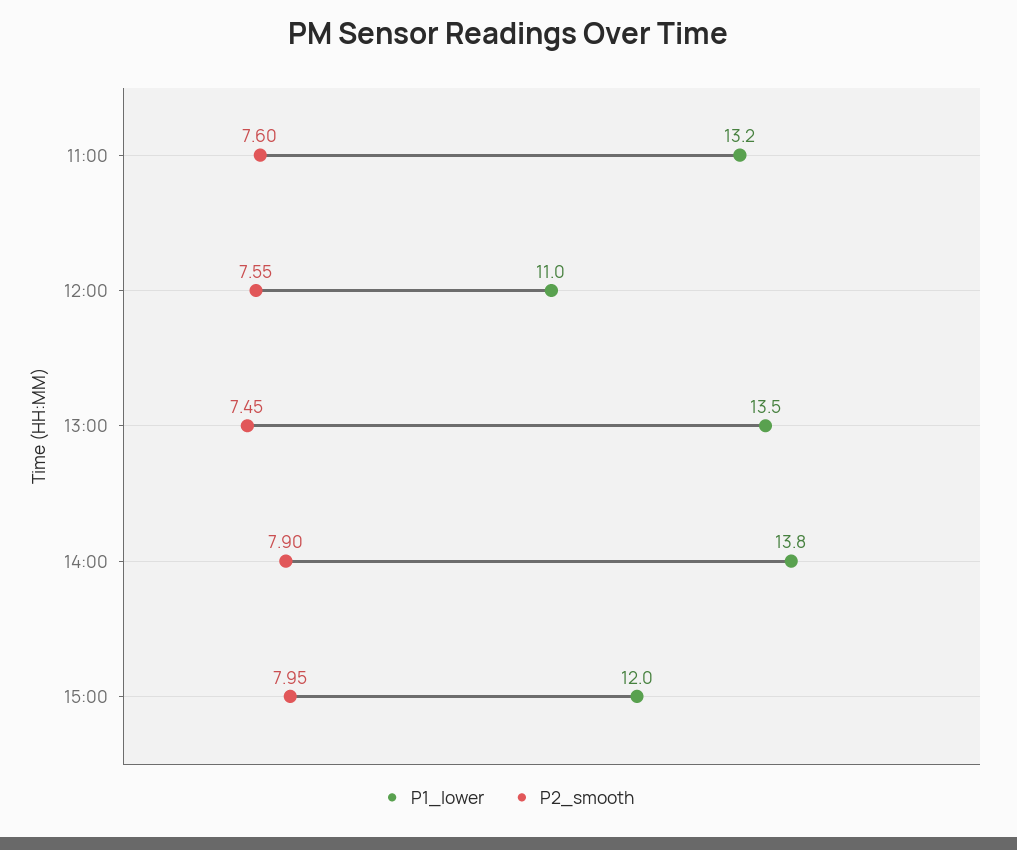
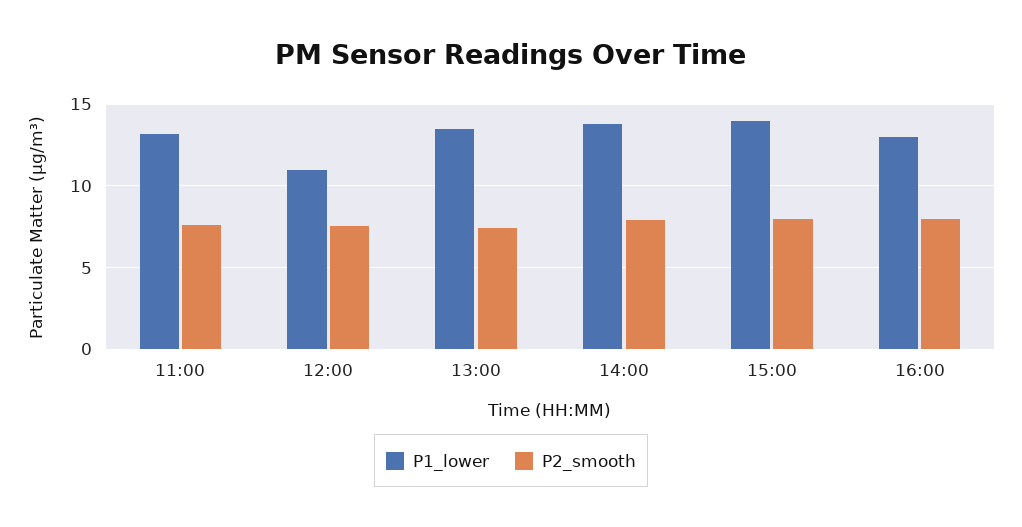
P1_lower, 15:00: 12 -> 14
P1_lower, 16:00: none -> 13
P2_smooth, 16:00: none -> 8

